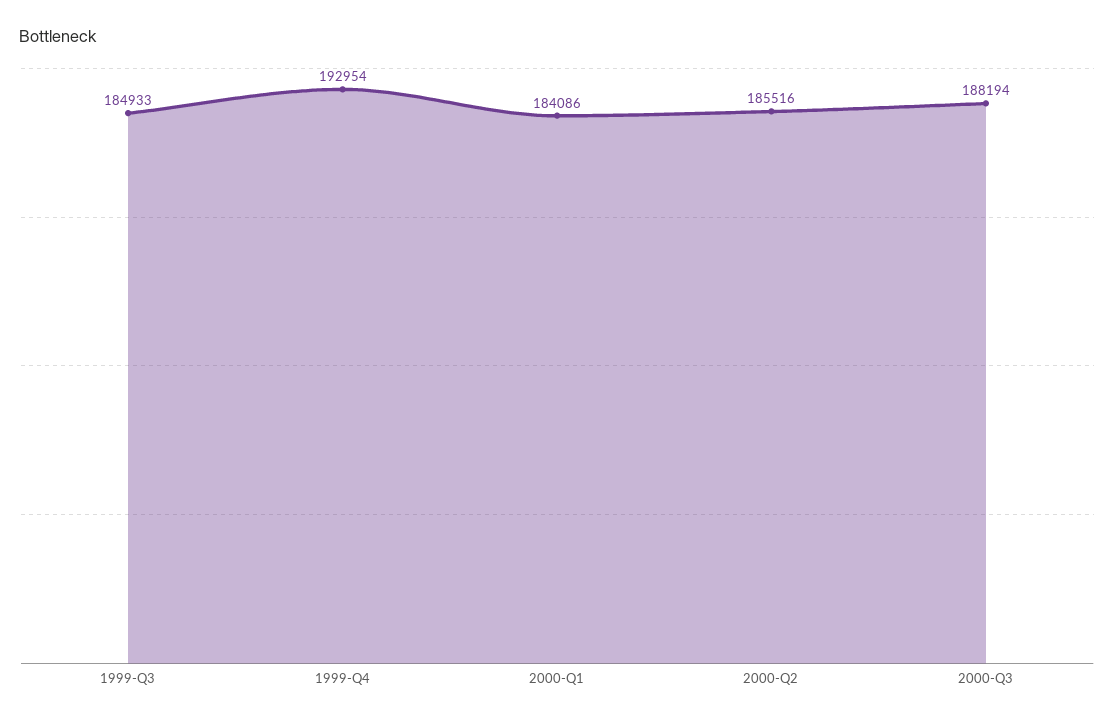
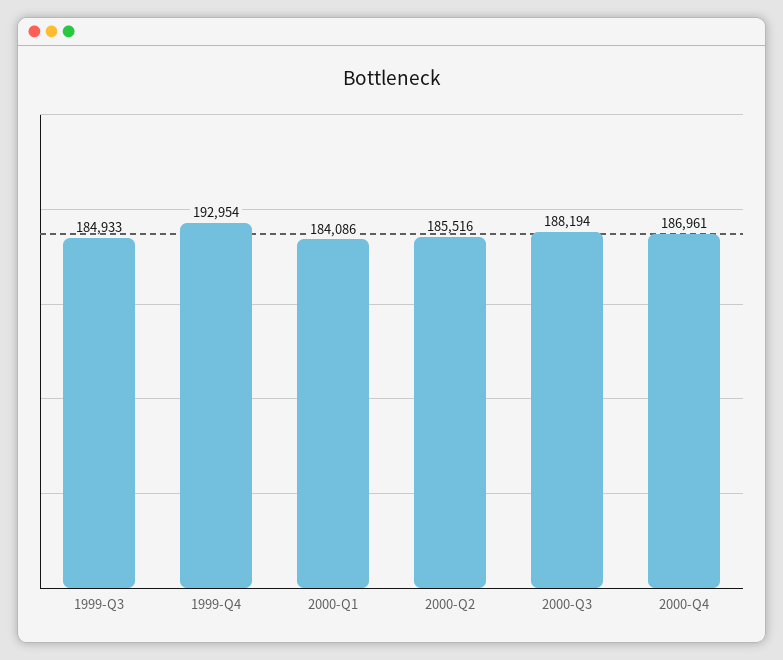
2000-Q4: none -> 186961

